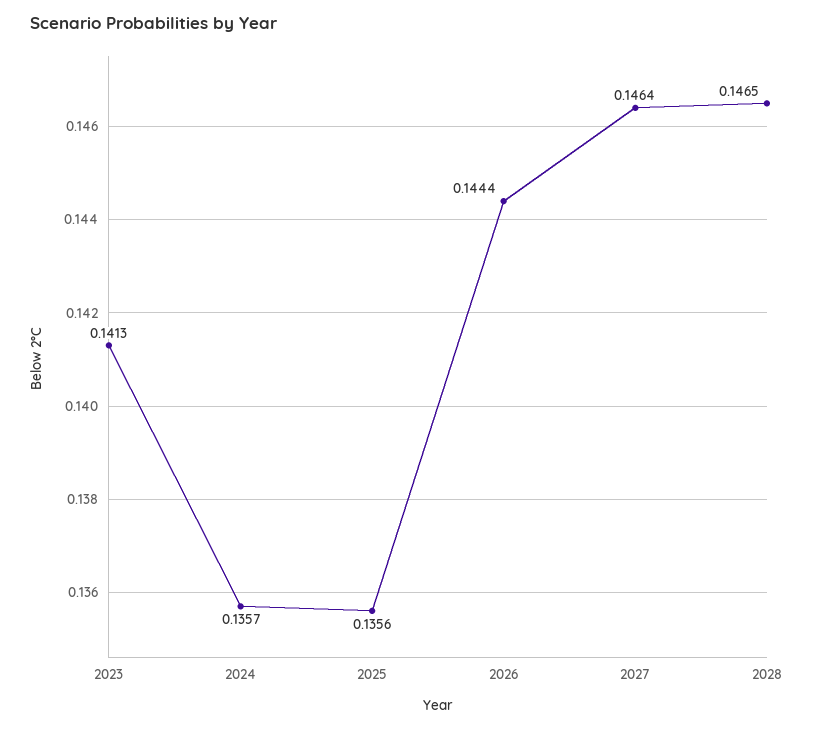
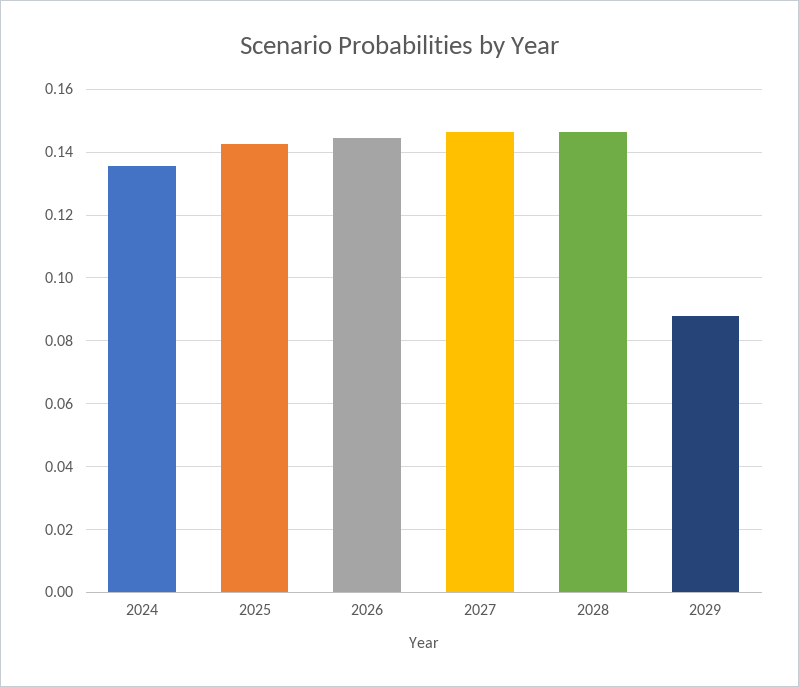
2023: 0.1413 -> none
2025: 0.1356 -> 0.142
2029: none -> 0.088

